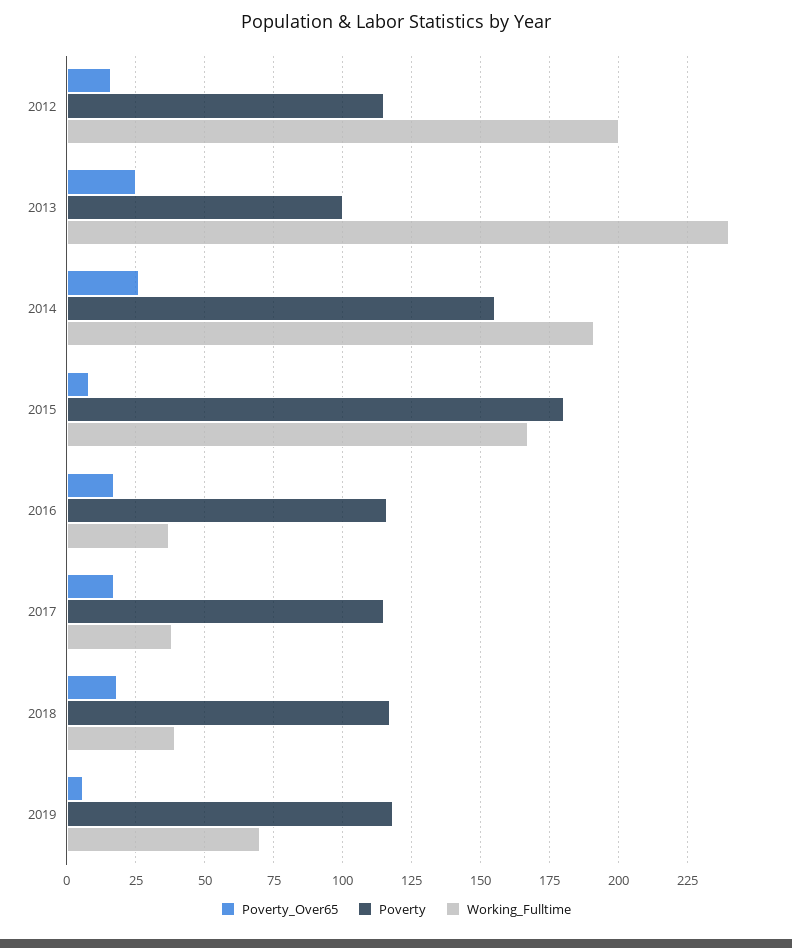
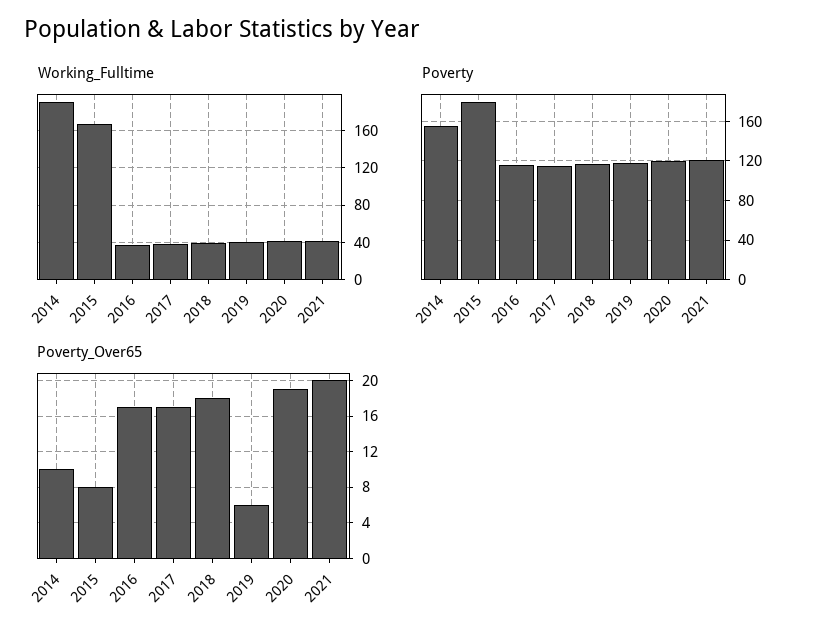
Poverty_Over65, 2012: 15 -> none
Poverty, 2012: 115 -> none
Working_Fulltime, 2012: 200 -> none
Poverty_Over65, 2013: 25 -> none
Poverty, 2013: 100 -> none
Working_Fulltime, 2013: 240 -> none
Poverty_Over65, 2014: 25 -> 10
Working_Fulltime, 2019: 70 -> 40
Working_Fulltime, 2020: none -> 40
Working_Fulltime, 2021: none -> 40
Poverty, 2020: none -> 120
Poverty, 2021: none -> 120
Poverty_Over65, 2020: none -> 19
Poverty_Over65, 2021: none -> 20

